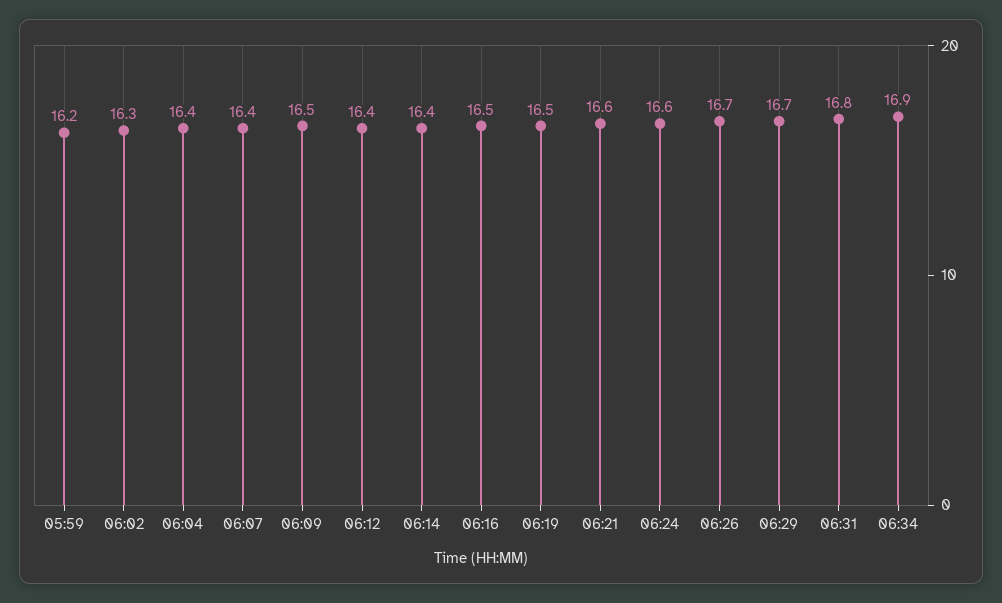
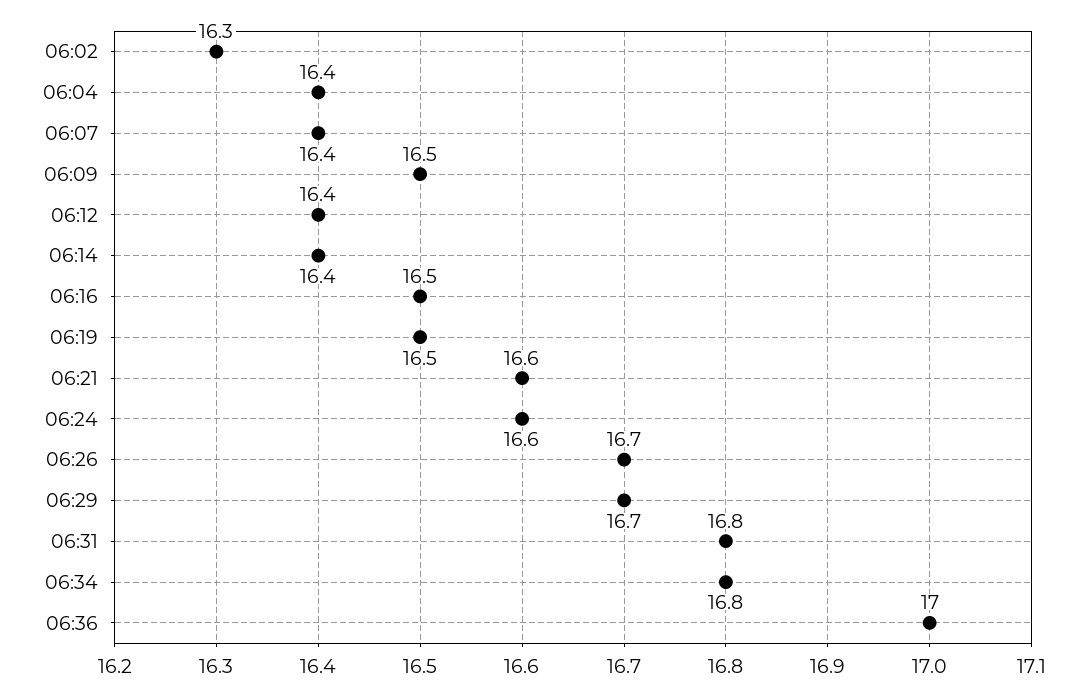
05:59: 16.2 -> none
06:34: 16.9 -> 16.8
06:36: none -> 17

